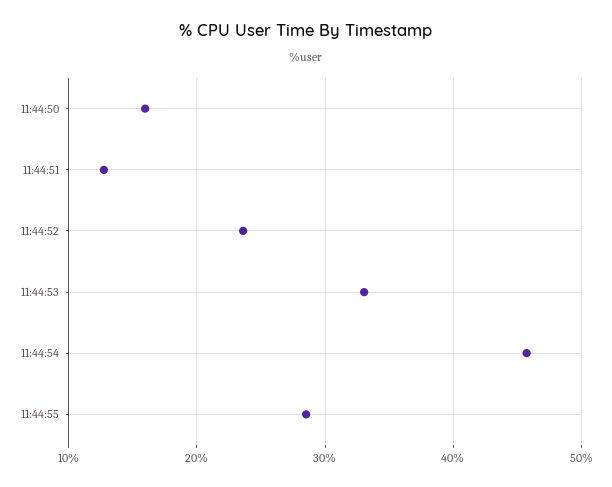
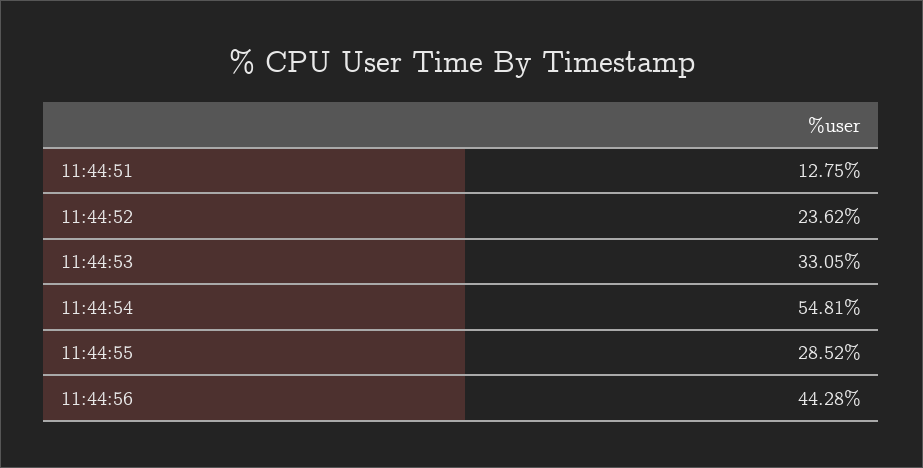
11:44:50: 16 -> none
11:44:54: 46 -> 54.81
11:44:56: none -> 44.28

